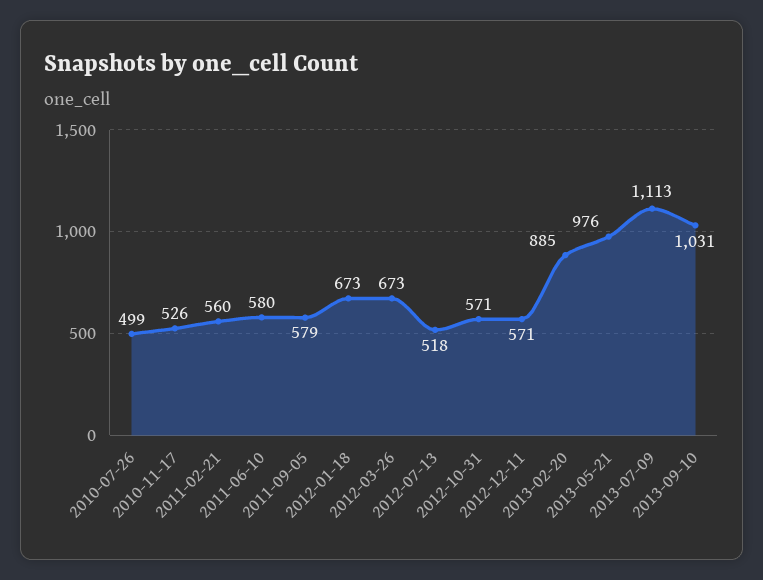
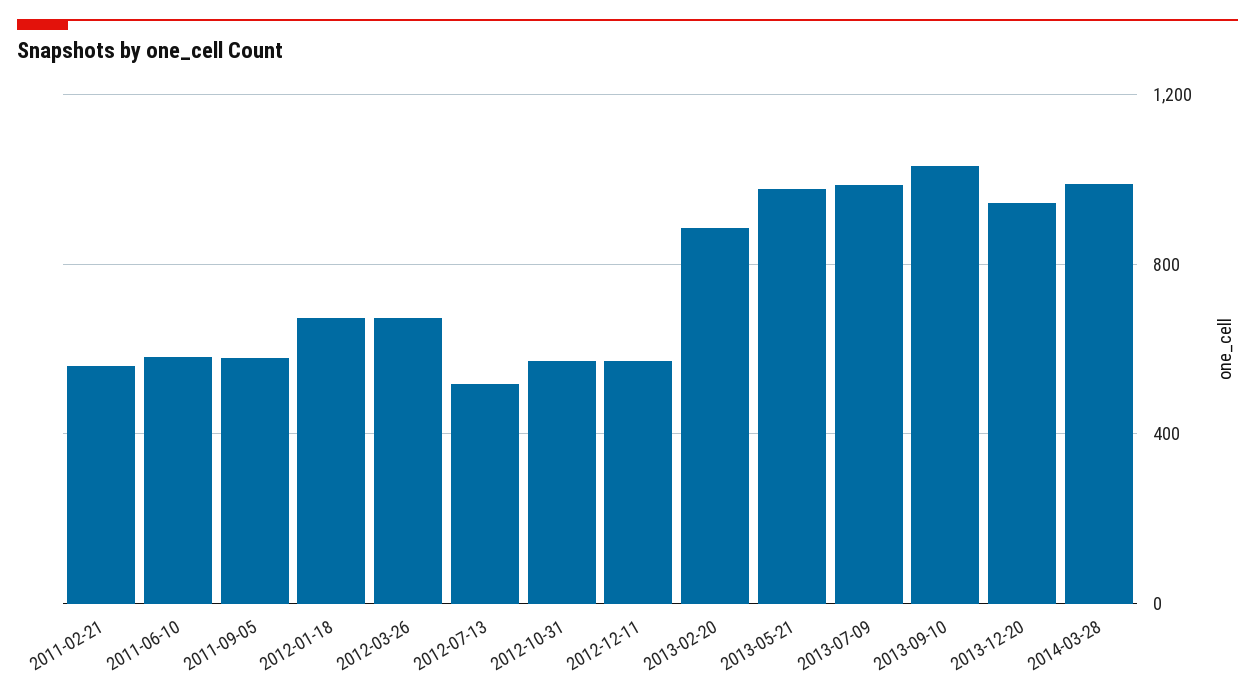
2010-07-26: 499 -> none
2010-11-17: 526 -> none
2013-07-09: 1113 -> 1000
2013-12-20: none -> 950
2014-03-28: none -> 1000

